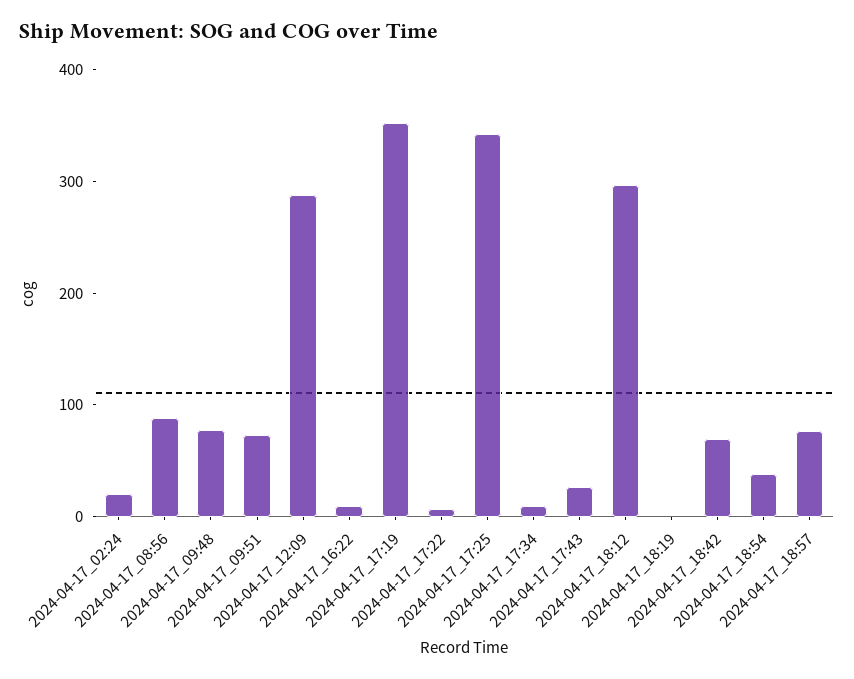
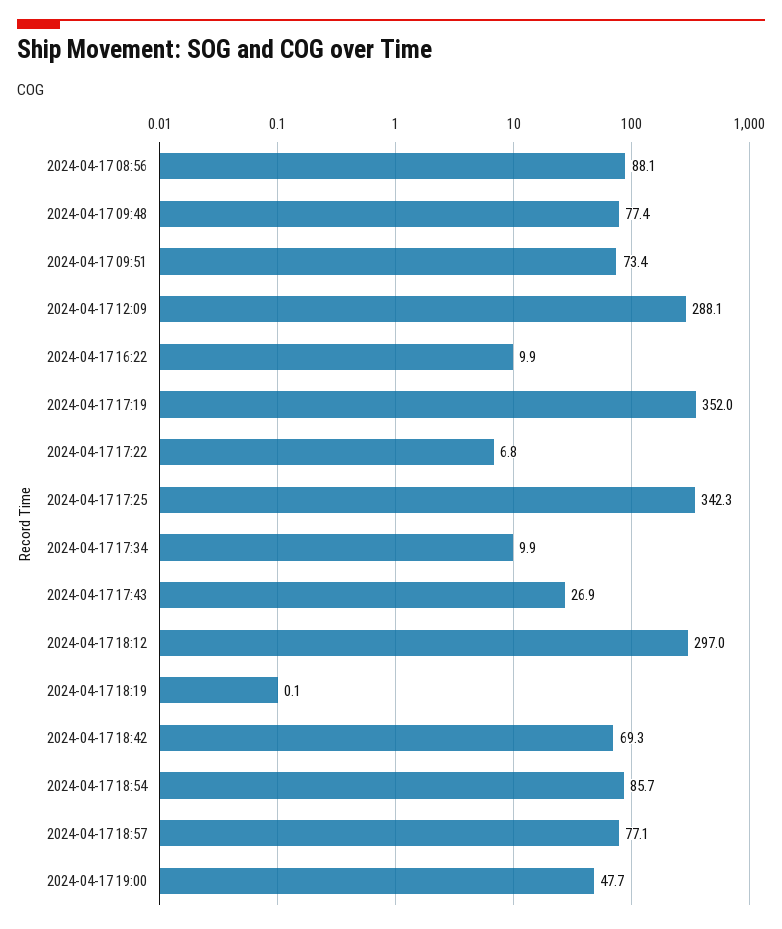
2024-04-17_02:24: 20 -> none
2024-04-17_18:54: 40 -> 85.7
2024-04-17 19:00: none -> 47.7

